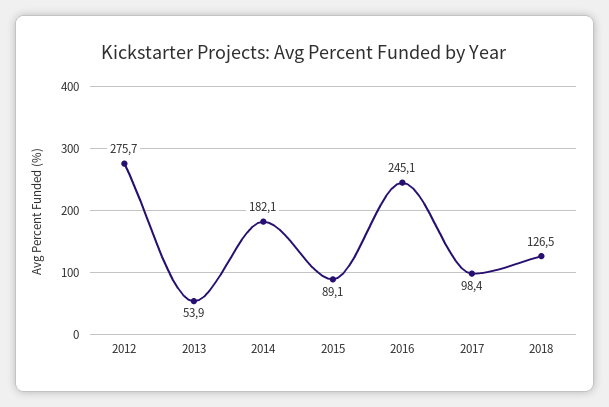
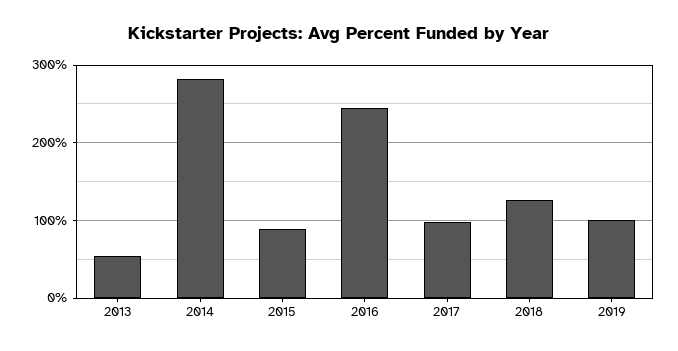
2012: 275.7 -> none
2014: 182.1 -> 280
2019: none -> 100

